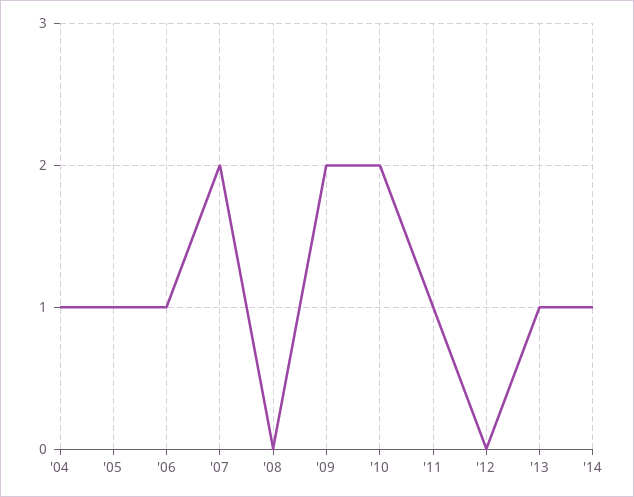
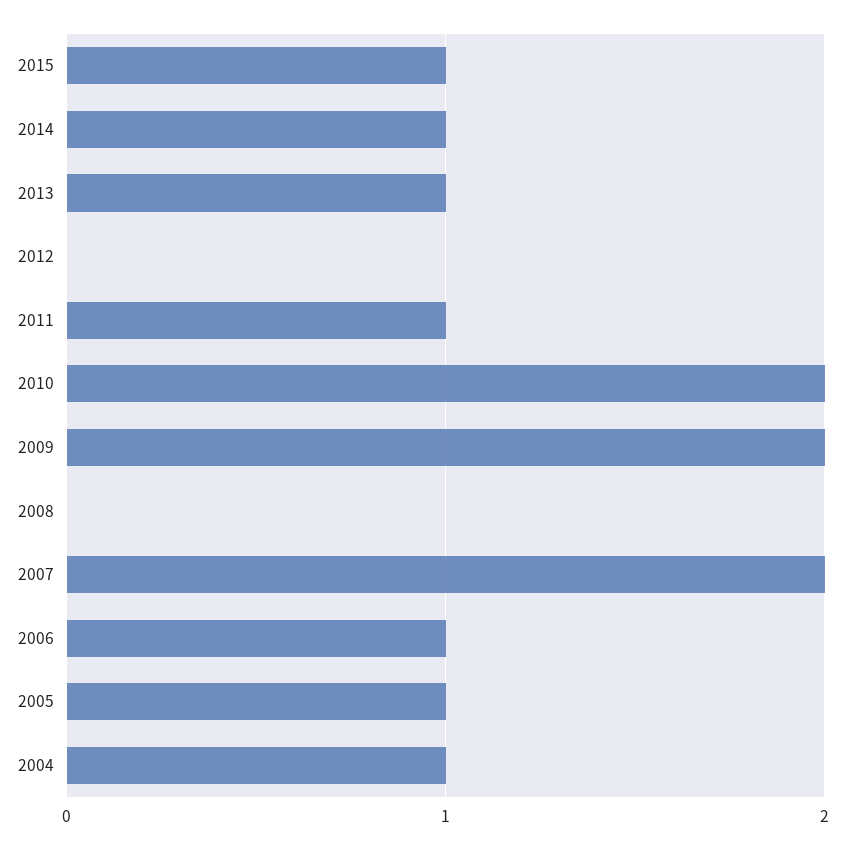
2015: none -> 1

